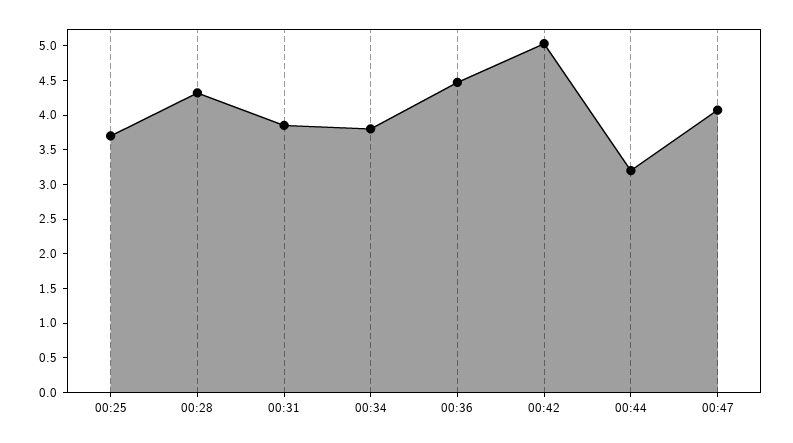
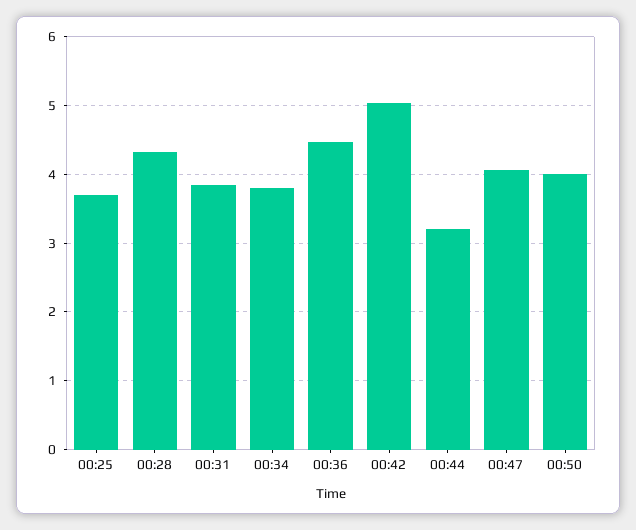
00:50: none -> 4

